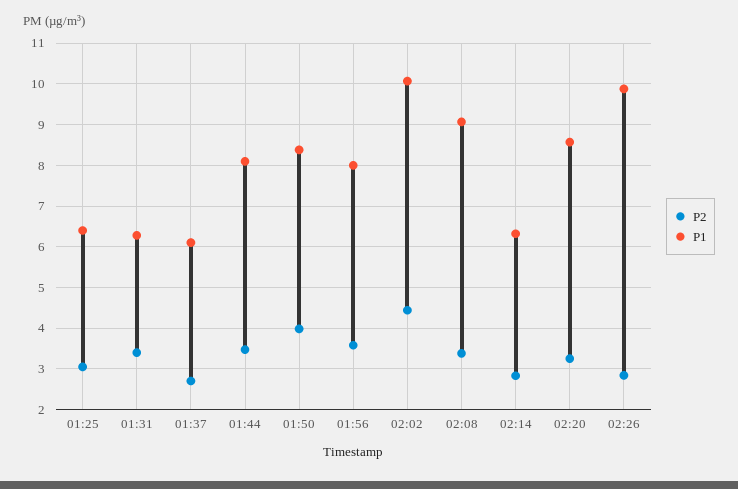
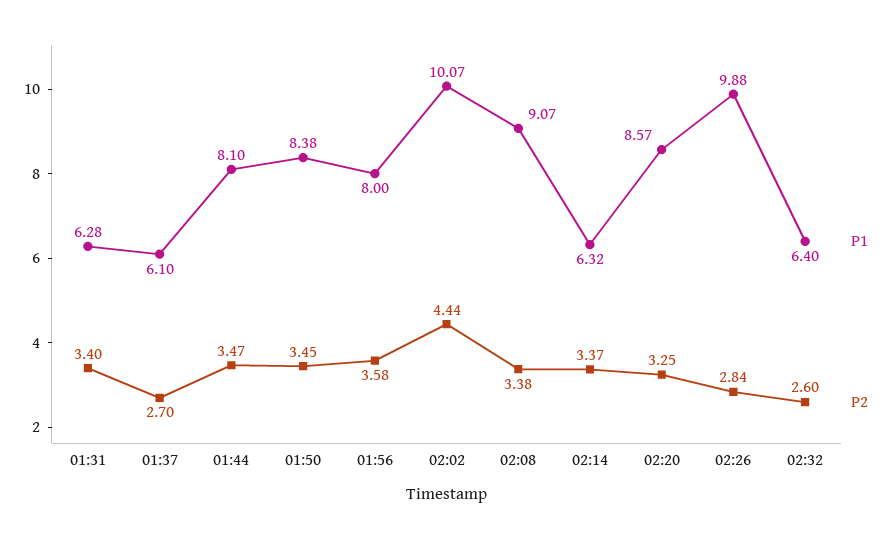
P2, 01:25: 3 -> none
P1, 01:25: 6.4 -> none
P2, 01:50: 4 -> 3.45
P2, 02:14: 2.8 -> 3.37
P1, 02:32: none -> 6.4
P2, 02:32: none -> 2.6

